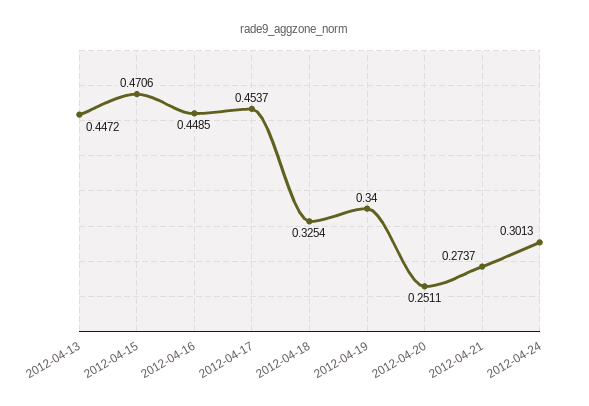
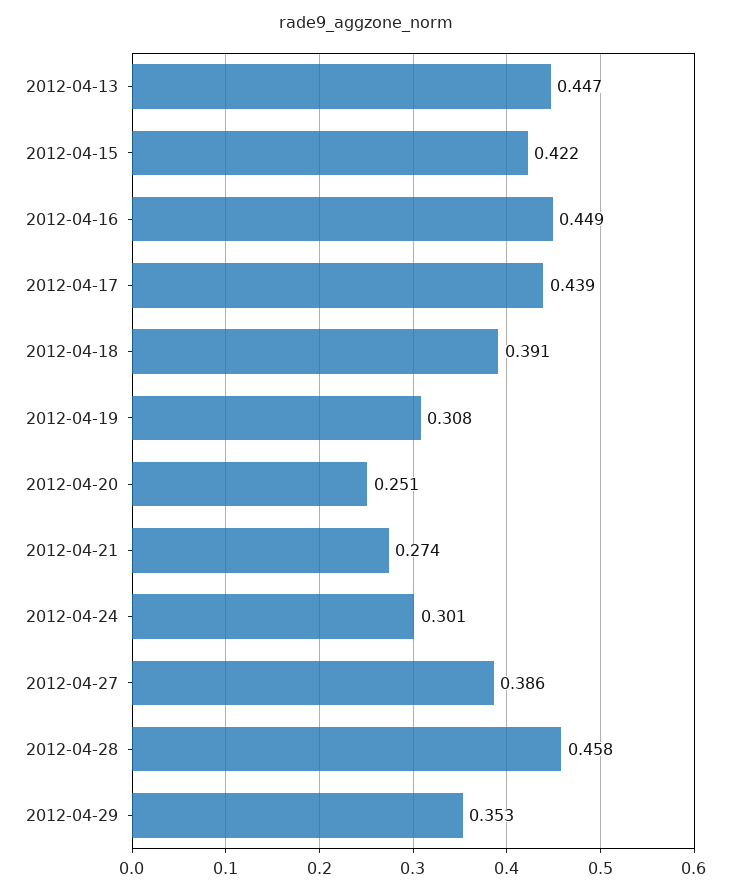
2012-04-15: 0.4706 -> 0.422
2012-04-17: 0.4537 -> 0.439
2012-04-18: 0.3254 -> 0.391
2012-04-19: 0.34 -> 0.308
2012-04-27: none -> 0.386
2012-04-28: none -> 0.458
2012-04-29: none -> 0.353

